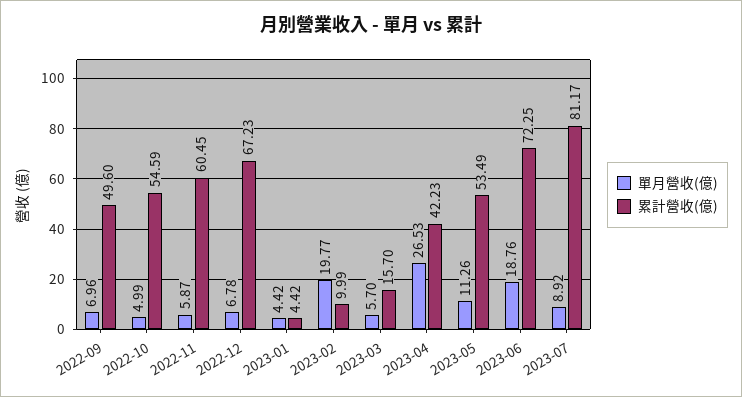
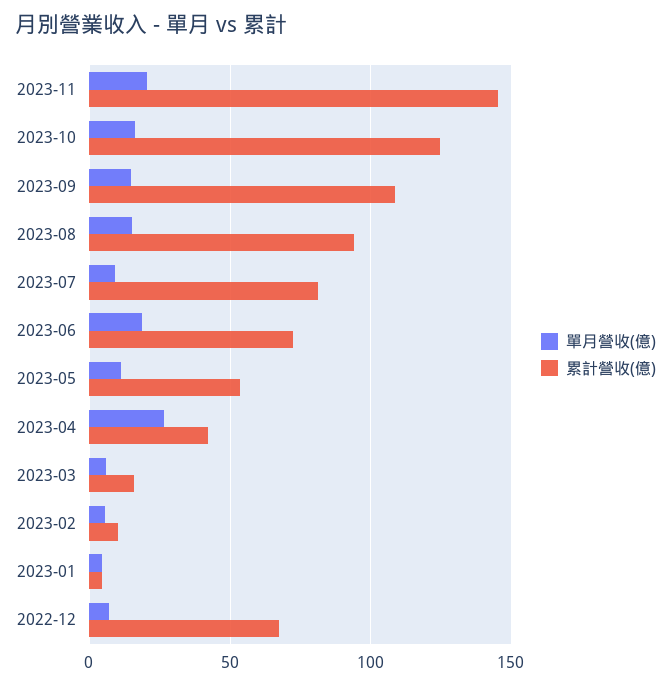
單月營收(億), 2022-09: 6.96 -> none
累計營收(億), 2022-09: 49.6 -> none
單月營收(億), 2022-10: 4.99 -> none
累計營收(億), 2022-10: 54.59 -> none
單月營收(億), 2022-11: 5.87 -> none
累計營收(億), 2022-11: 60.45 -> none
單月營收(億), 2023-02: 19.77 -> 5
單月營收(億), 2023-11: none -> 20
累計營收(億), 2023-11: none -> 145
單月營收(億), 2023-10: none -> 15
累計營收(億), 2023-10: none -> 125
單月營收(億), 2023-09: none -> 15
累計營收(億), 2023-09: none -> 110
單月營收(億), 2023-08: none -> 15
累計營收(億), 2023-08: none -> 95

